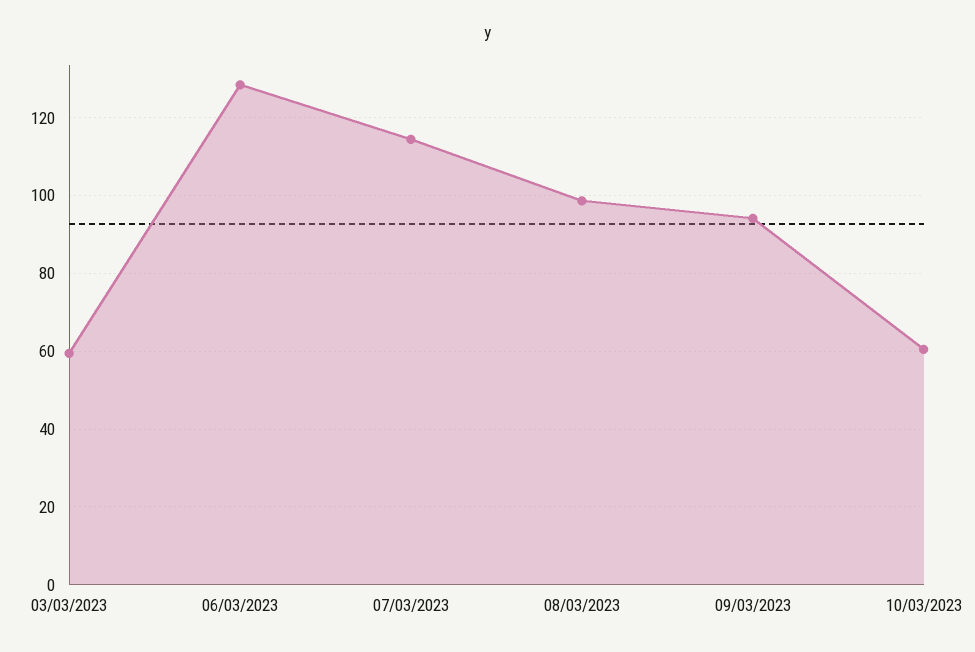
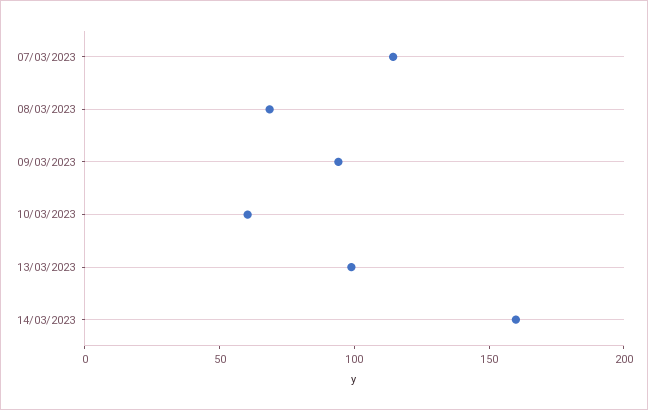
03/03/2023: 60 -> none
06/03/2023: 128 -> none
08/03/2023: 98 -> 70
13/03/2023: none -> 100
14/03/2023: none -> 160

